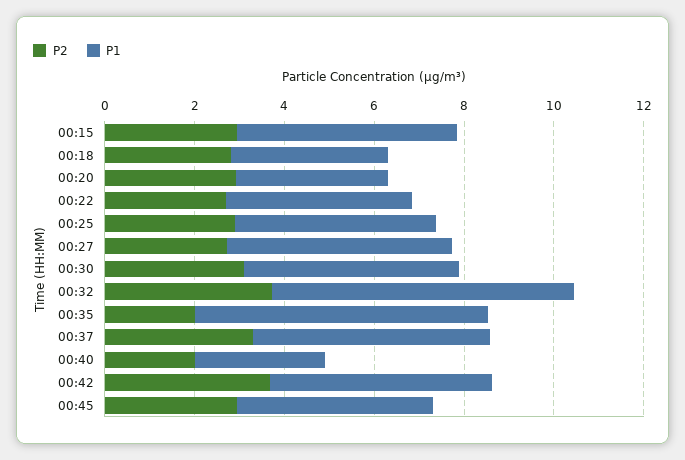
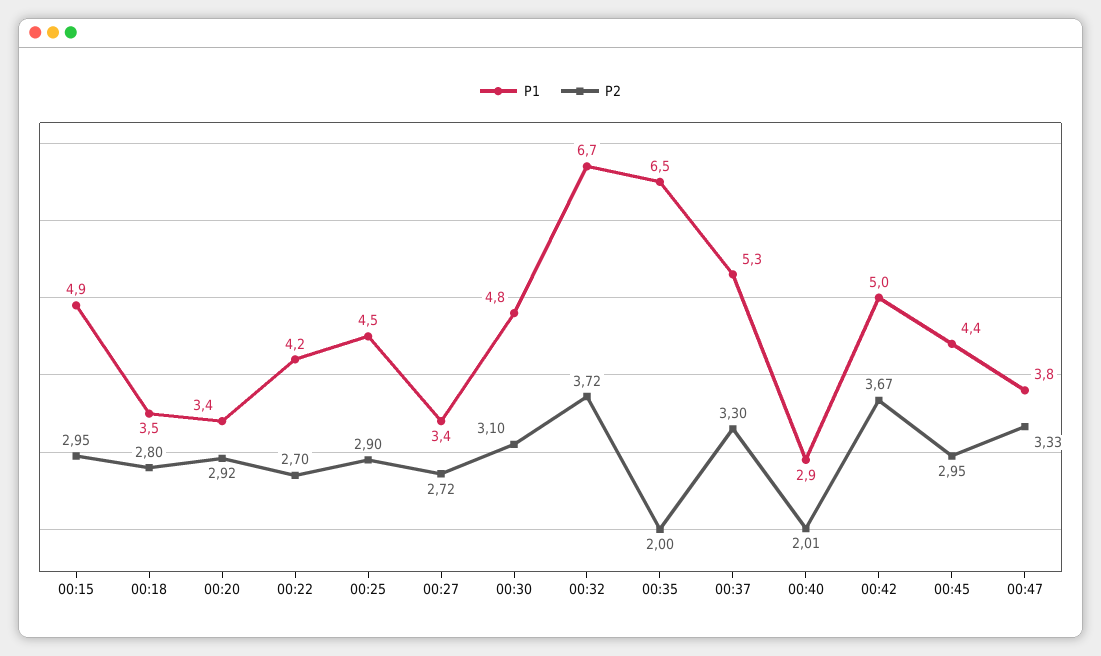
P1, 00:27: 5 -> 3.4
P1, 00:47: none -> 3.8
P2, 00:47: none -> 3.33

